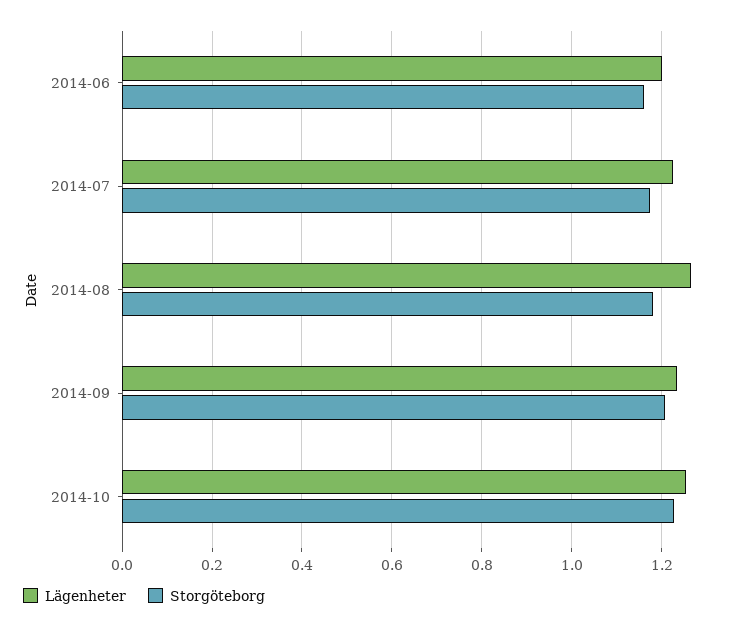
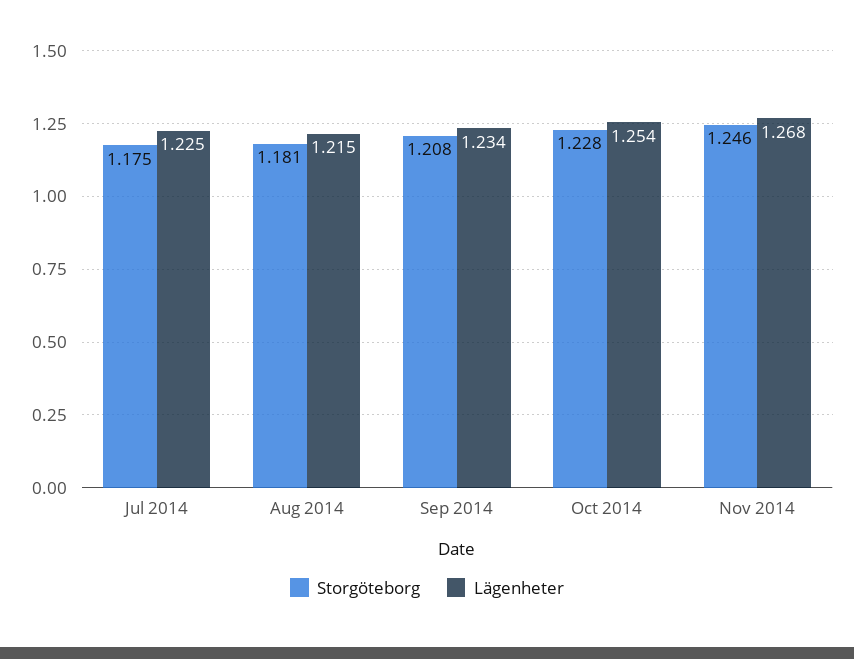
Lägenheter, 2014-06: 1.2 -> none
Storgöteborg, 2014-06: 1.16 -> none
Lägenheter, 2014-08: 1.26 -> 1.215
Storgöteborg, Nov 2014: none -> 1.246
Lägenheter, Nov 2014: none -> 1.268

